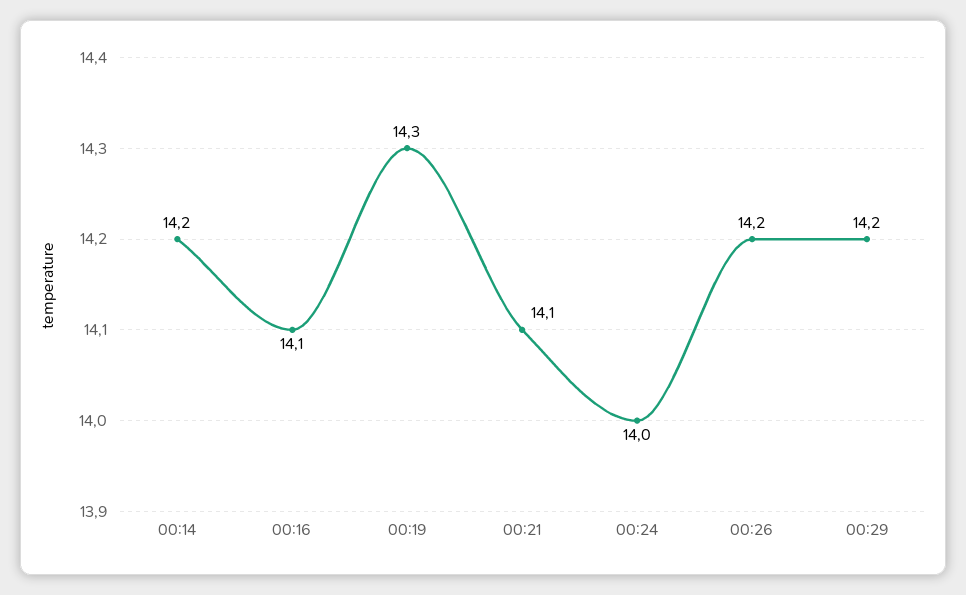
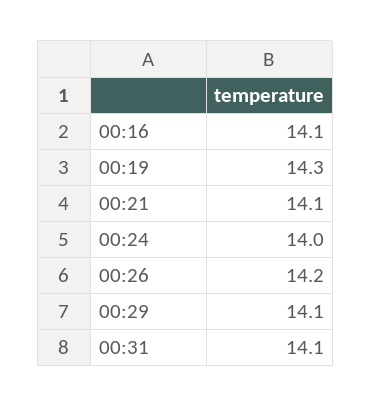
00:14: 14.2 -> none
00:29: 14.2 -> 14.1
00:31: none -> 14.1

